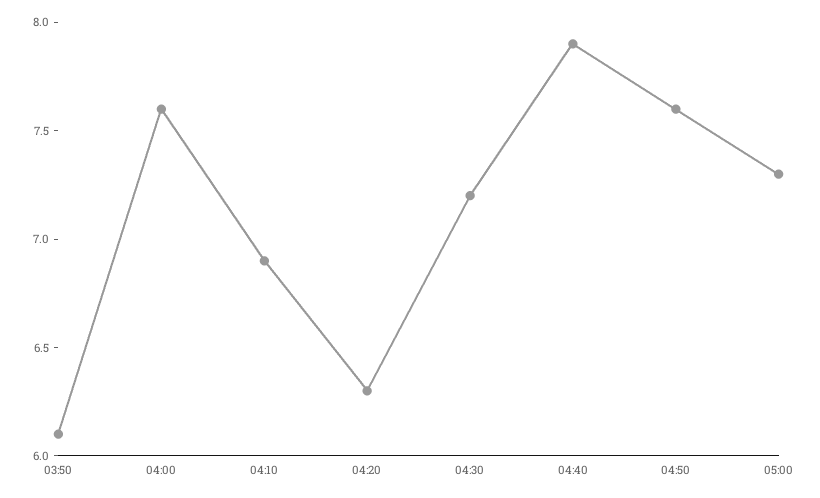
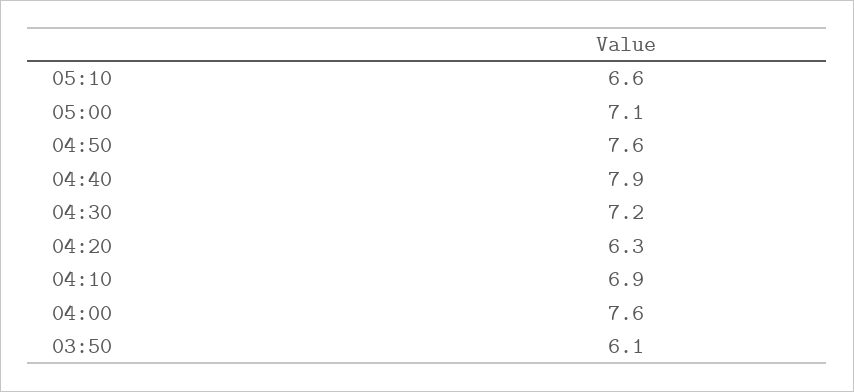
05:00: 7.3 -> 7.1
05:10: none -> 6.6

